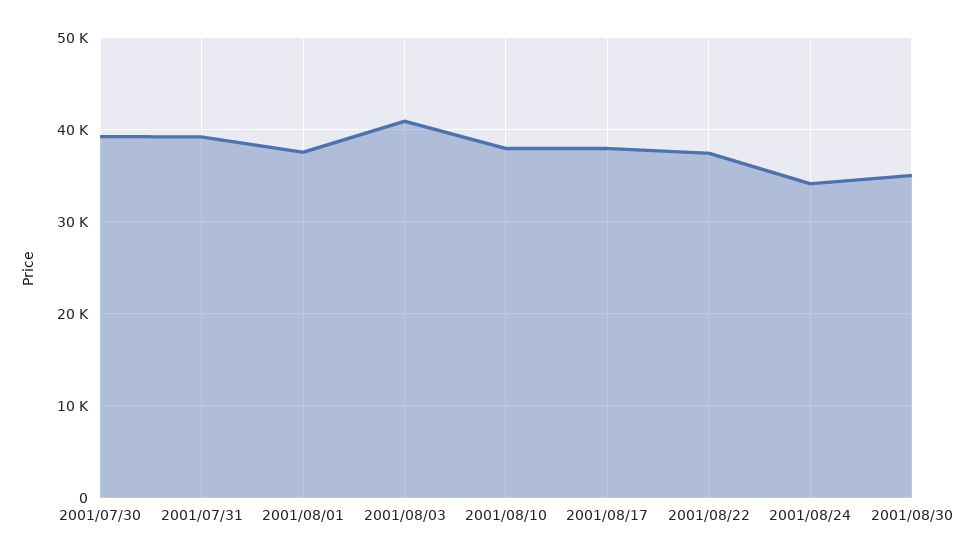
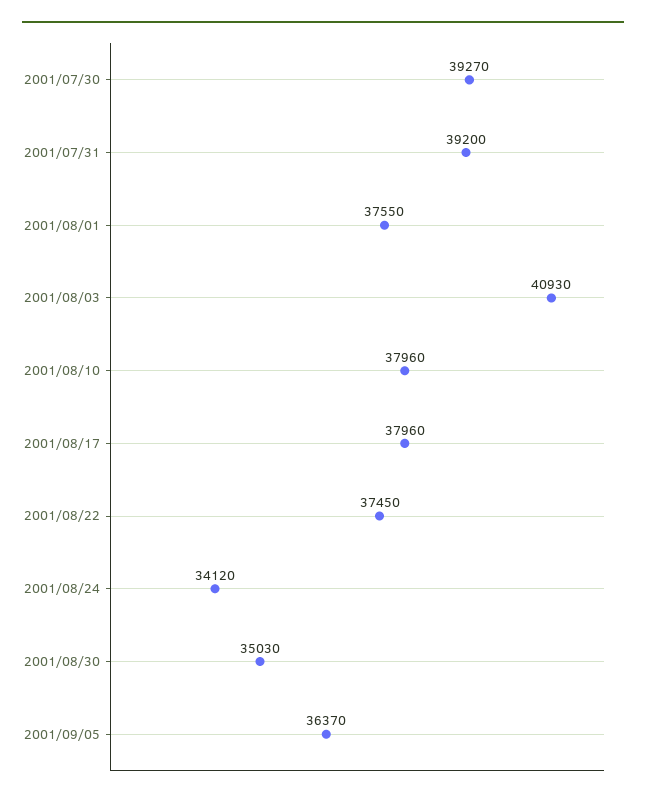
2001/09/05: none -> 36370

